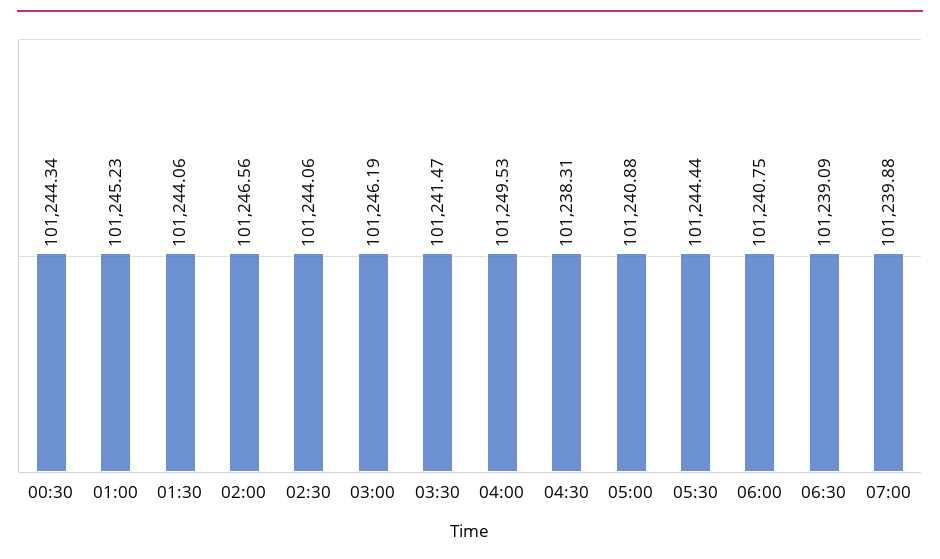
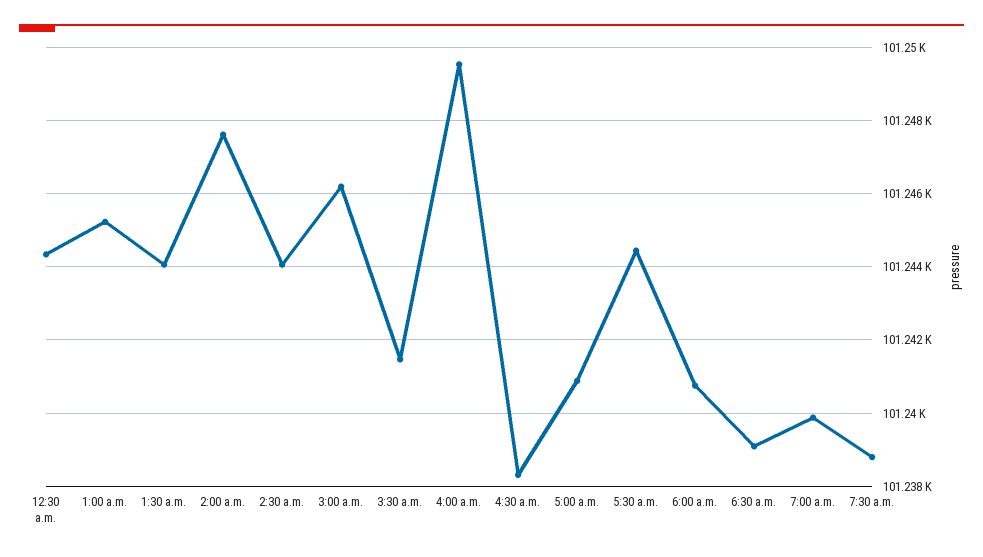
02:00: 101246.56 -> 101247.6
7:30 a.m.: none -> 101238.8

